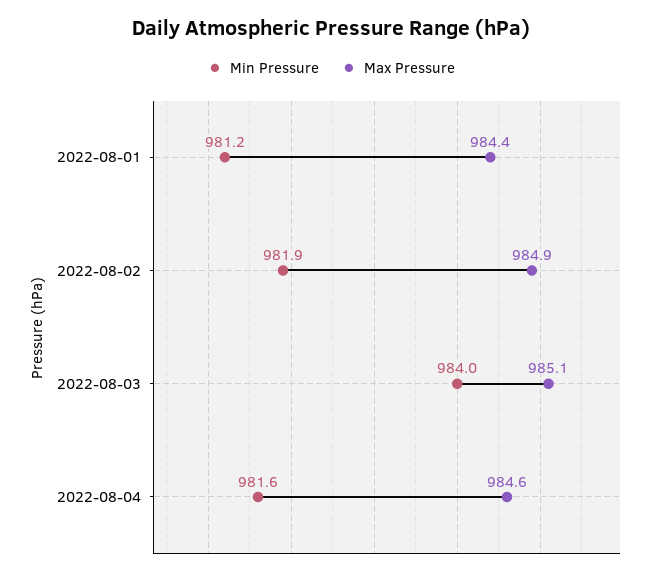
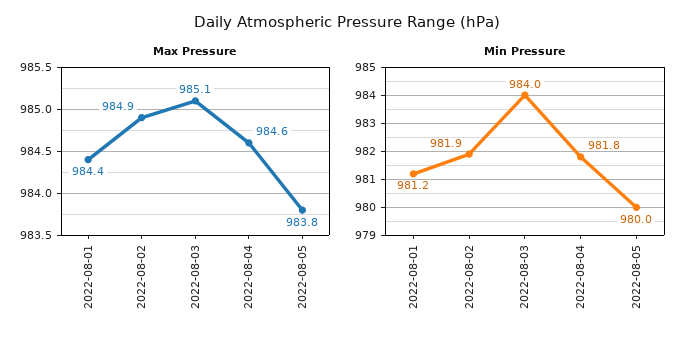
Min Pressure, 2022-08-04: 981.6 -> 981.8
Max Pressure, 2022-08-05: none -> 983.8
Min Pressure, 2022-08-05: none -> 980

